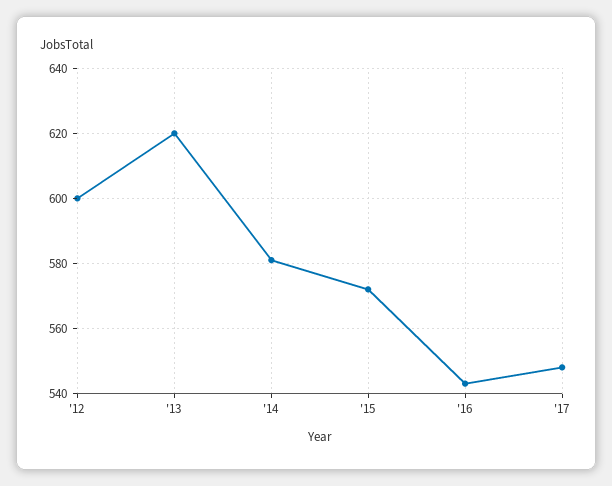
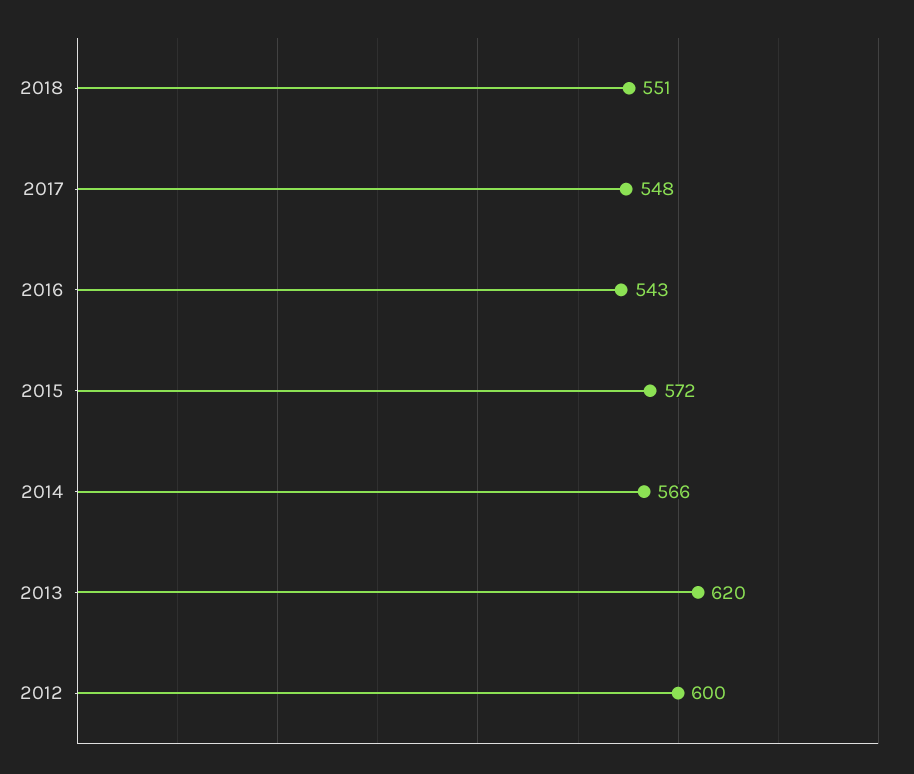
'14: 580 -> 566
2018: none -> 551

